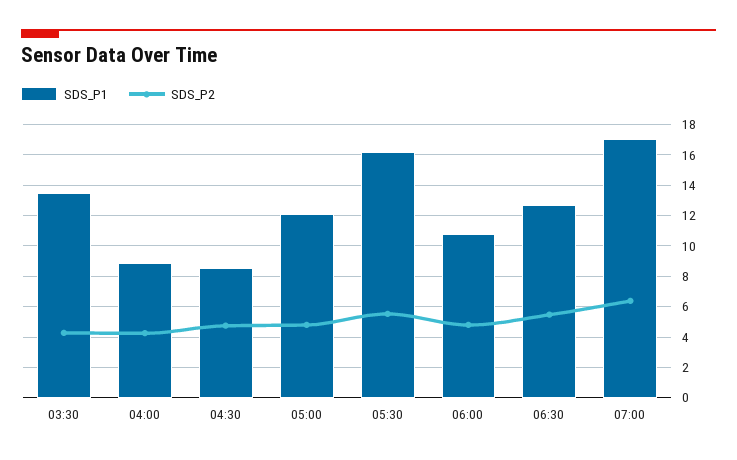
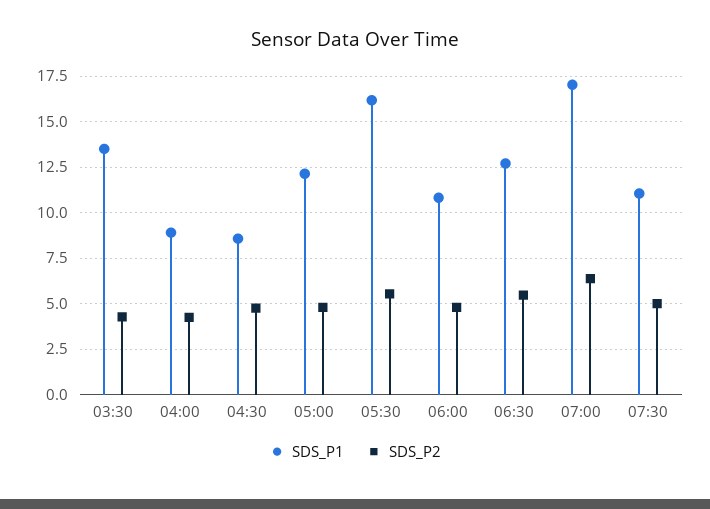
SDS_P1, 07:30: none -> 11
SDS_P2, 07:30: none -> 5

